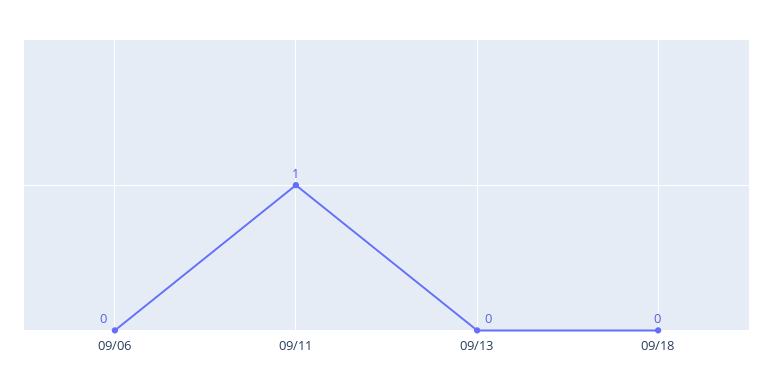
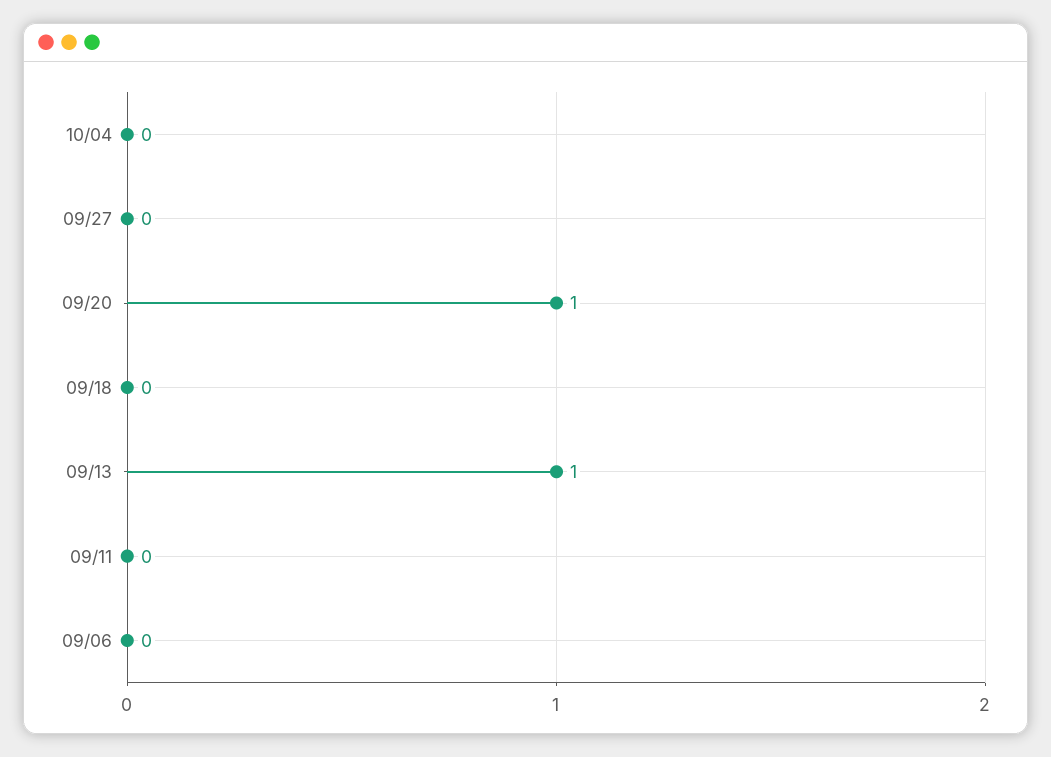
09/11: 1 -> 0
09/13: 0 -> 1
10/04: none -> 0
09/27: none -> 0
09/20: none -> 1

